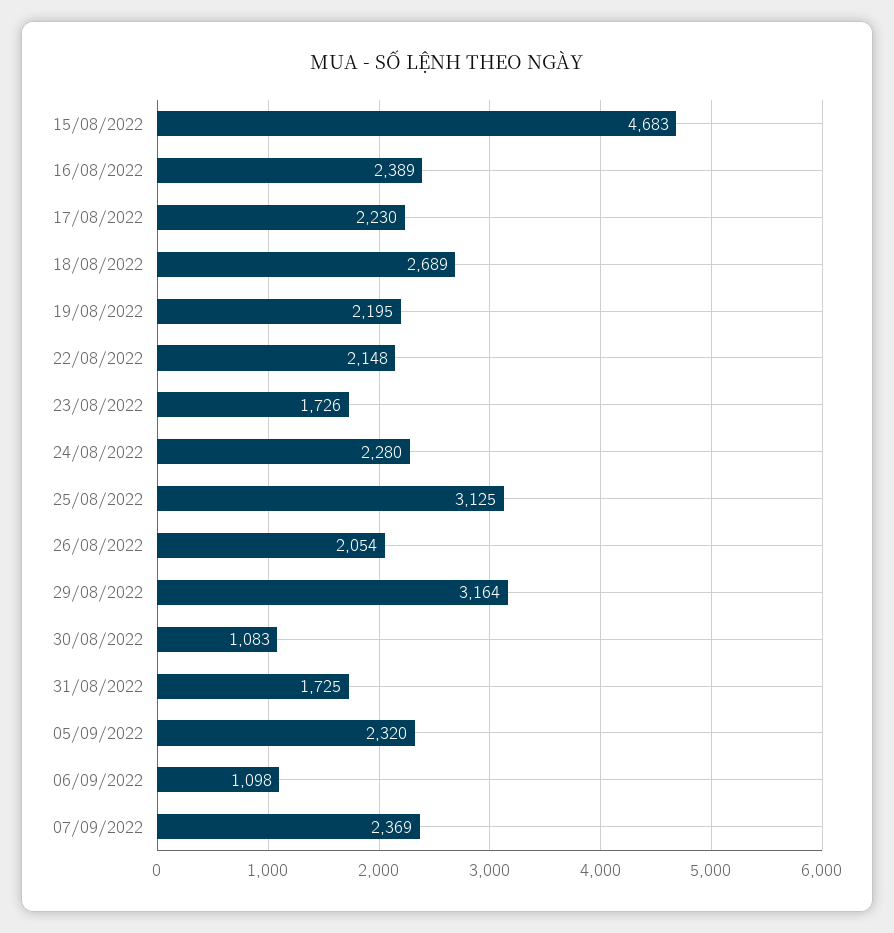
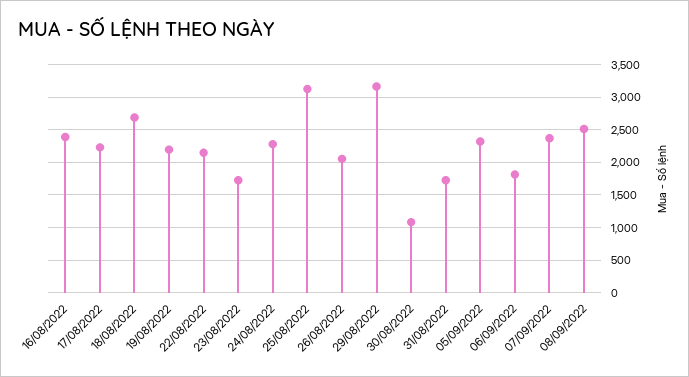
15/08/2022: 4683 -> none
06/09/2022: 1098 -> 1800
08/09/2022: none -> 2500

